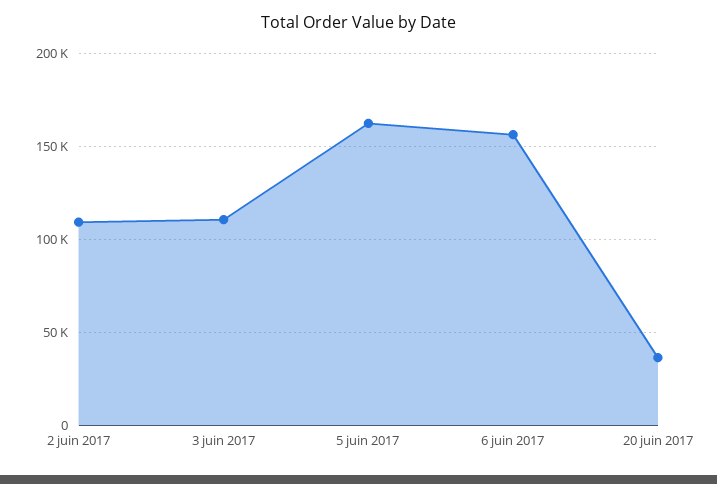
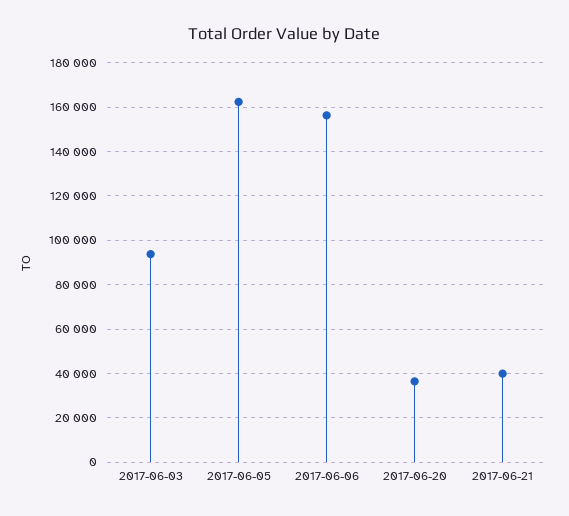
2 juin 2017: 110000 -> none
3 juin 2017: 110000 -> 95000
2017-06-21: none -> 40000

